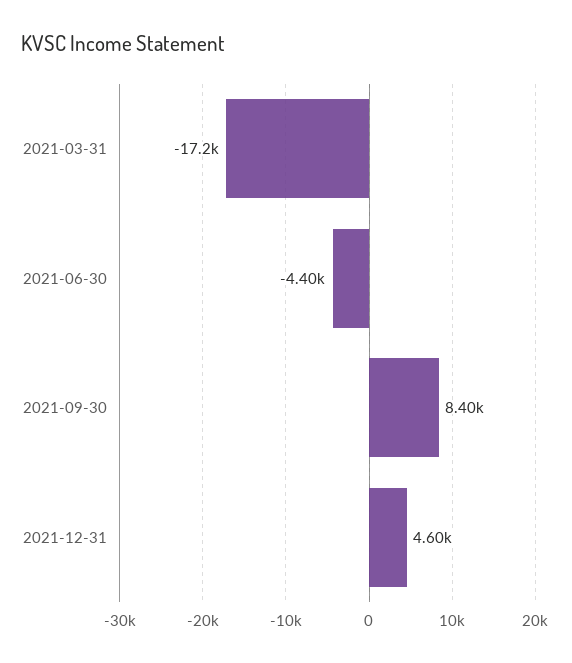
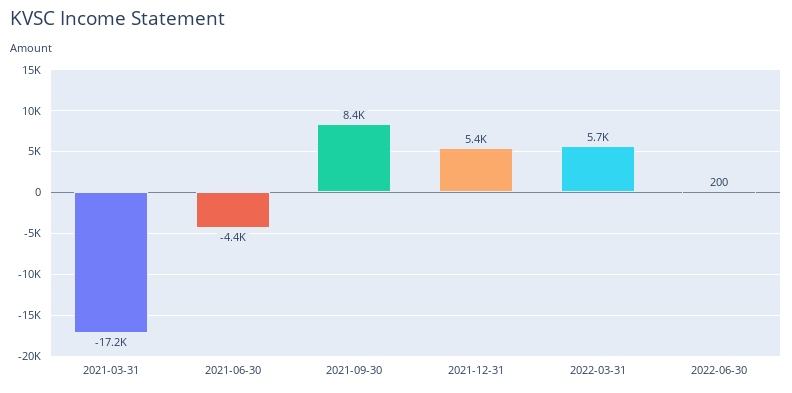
2021-12-31: 4600 -> 5400
2022-03-31: none -> 5700
2022-06-30: none -> 200

